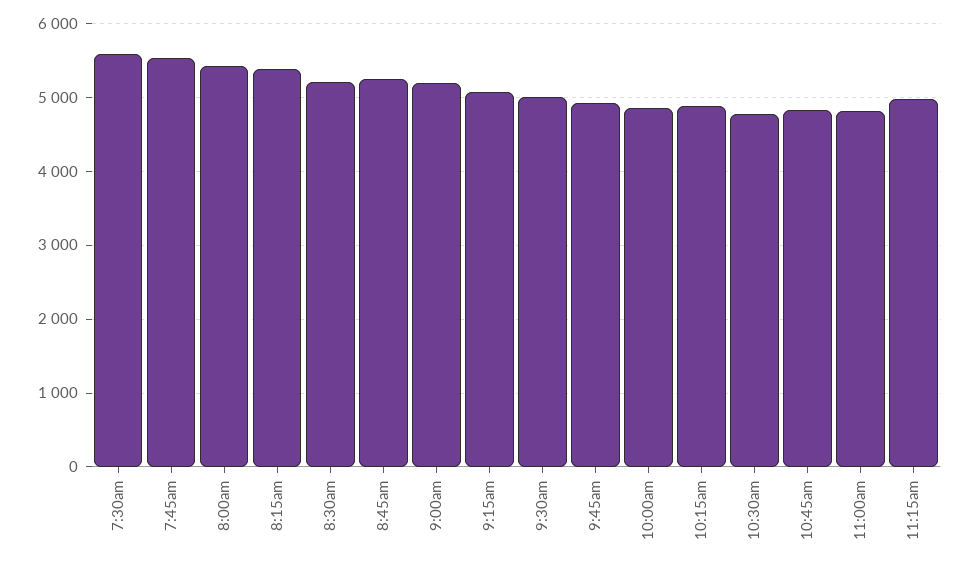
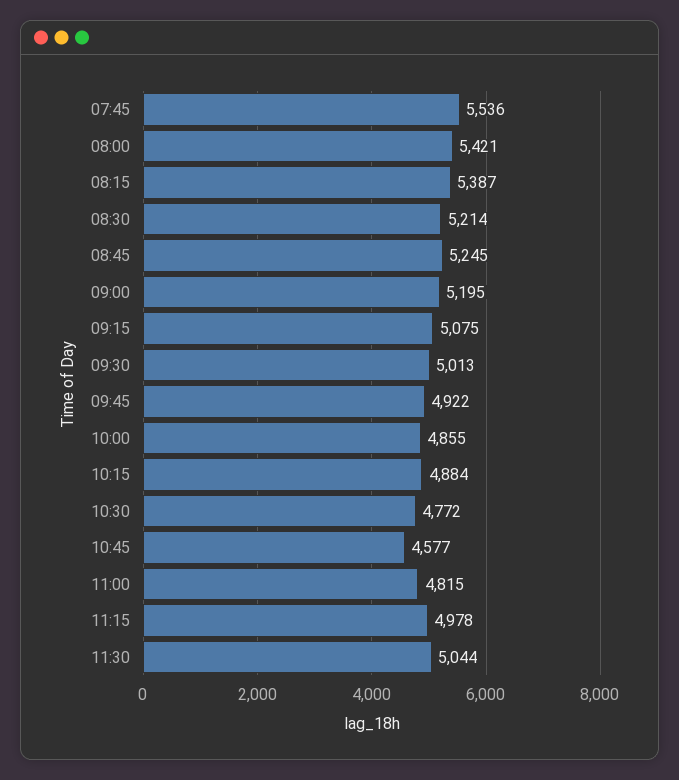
7:30am: 5600 -> none
10:45am: 4800 -> 4577
11:30: none -> 5044

